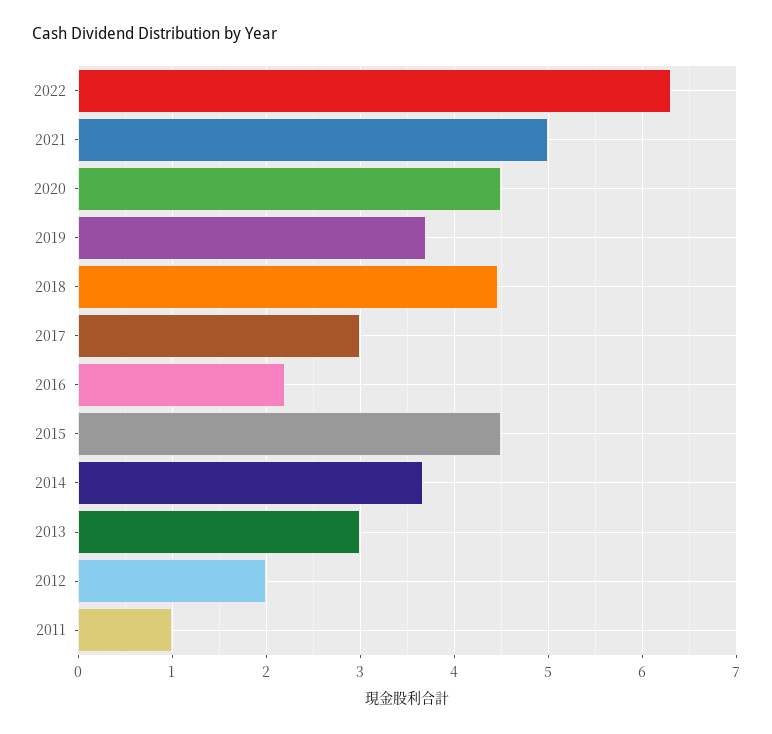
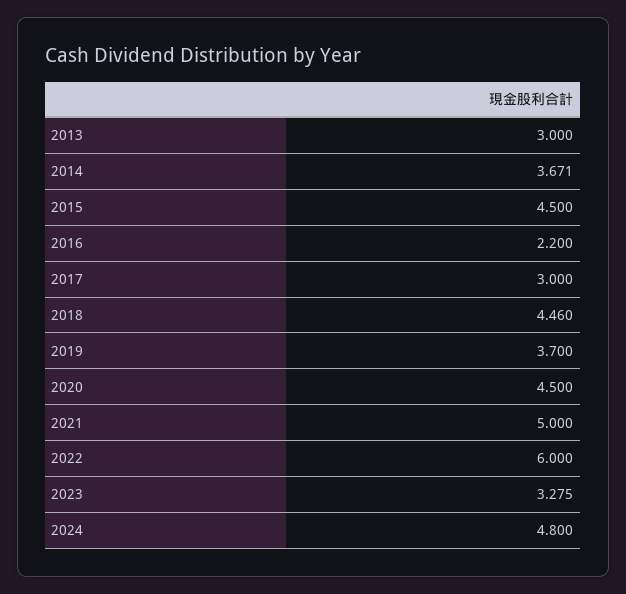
2022: 6.3 -> 6
2012: 2 -> none
2011: 1 -> none
2023: none -> 3.275
2024: none -> 4.8

